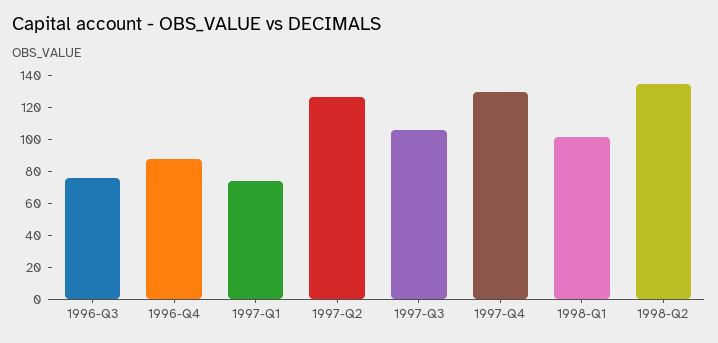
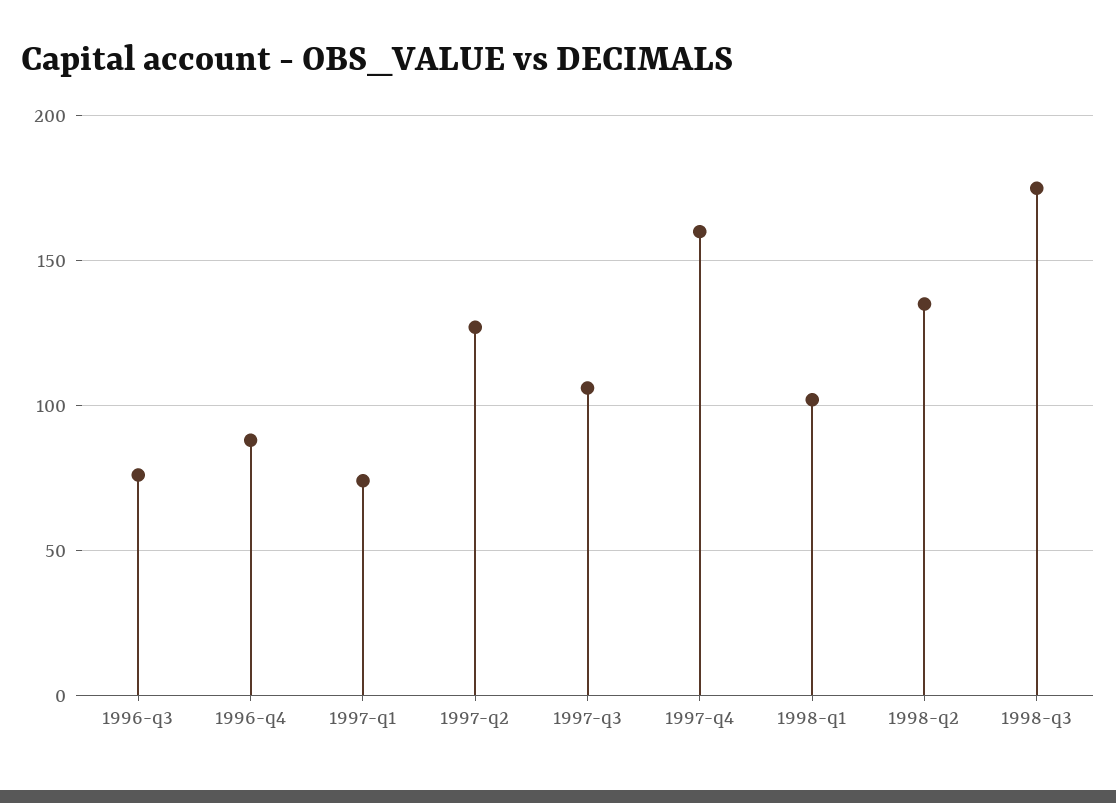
1997-Q4: 130 -> 160
1998-q3: none -> 175

